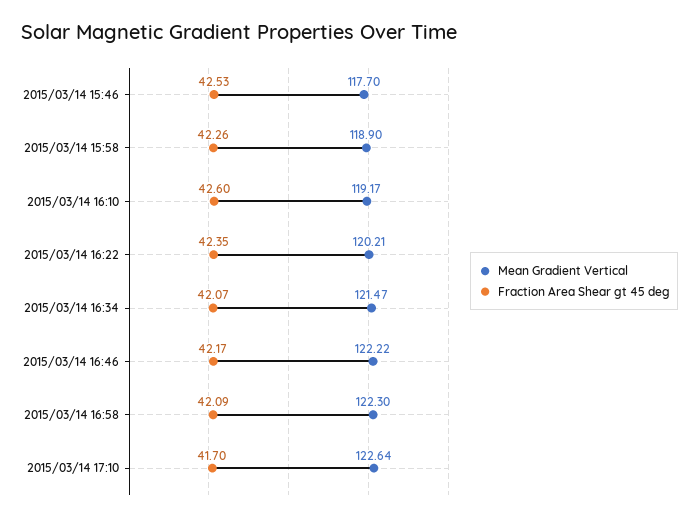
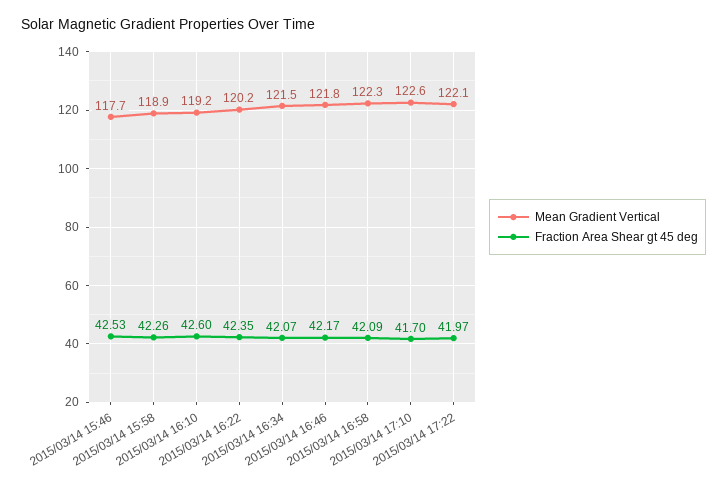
Mean Gradient Vertical, 2015/03/14 16:46: 122.22 -> 121.8
Mean Gradient Vertical, 2015/03/14 17:22: none -> 122.1
Fraction Area Shear gt 45 deg, 2015/03/14 17:22: none -> 41.97

